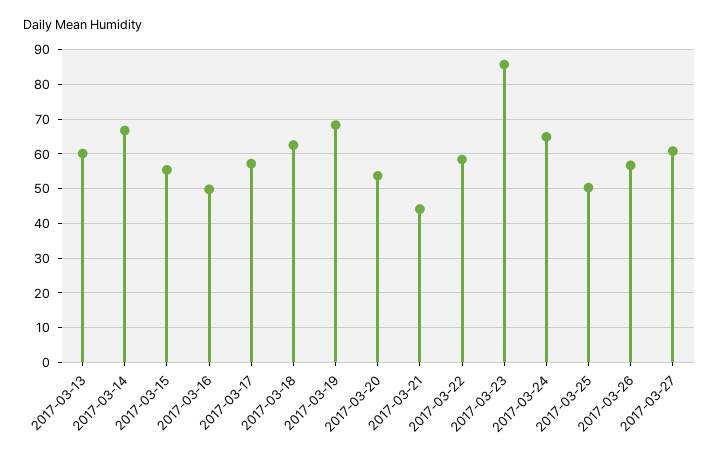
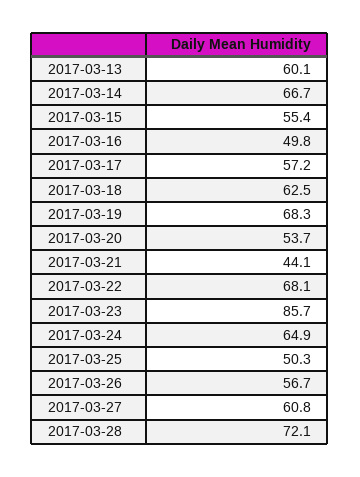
2017-03-22: 58 -> 68.1
2017-03-28: none -> 72.1

